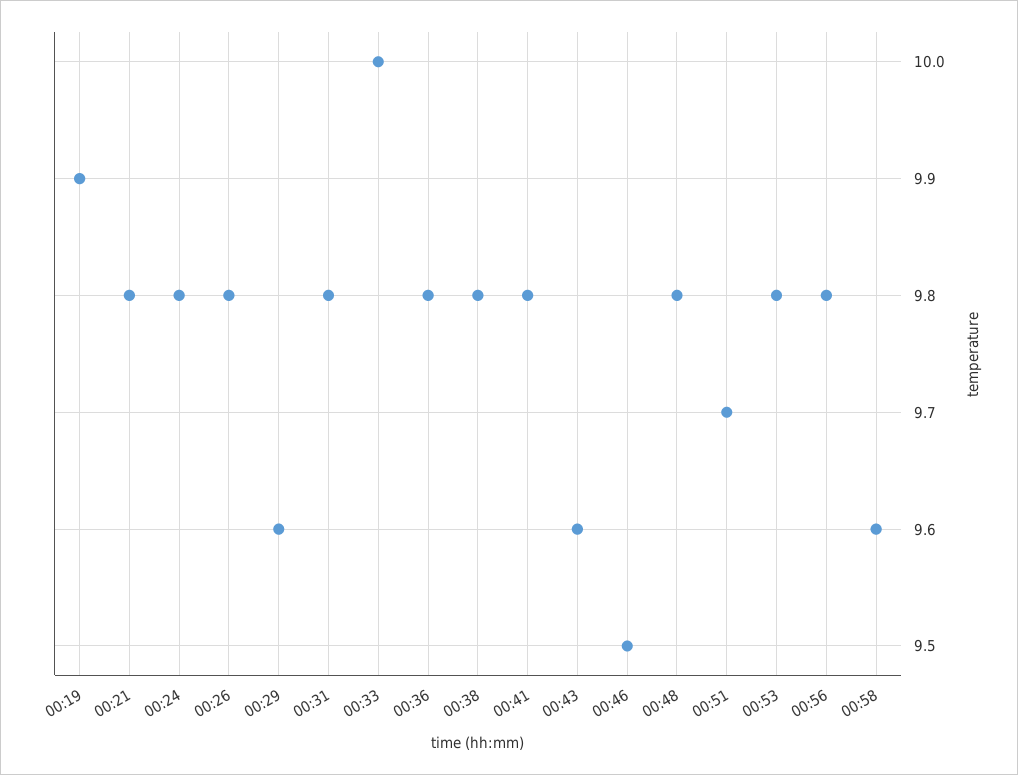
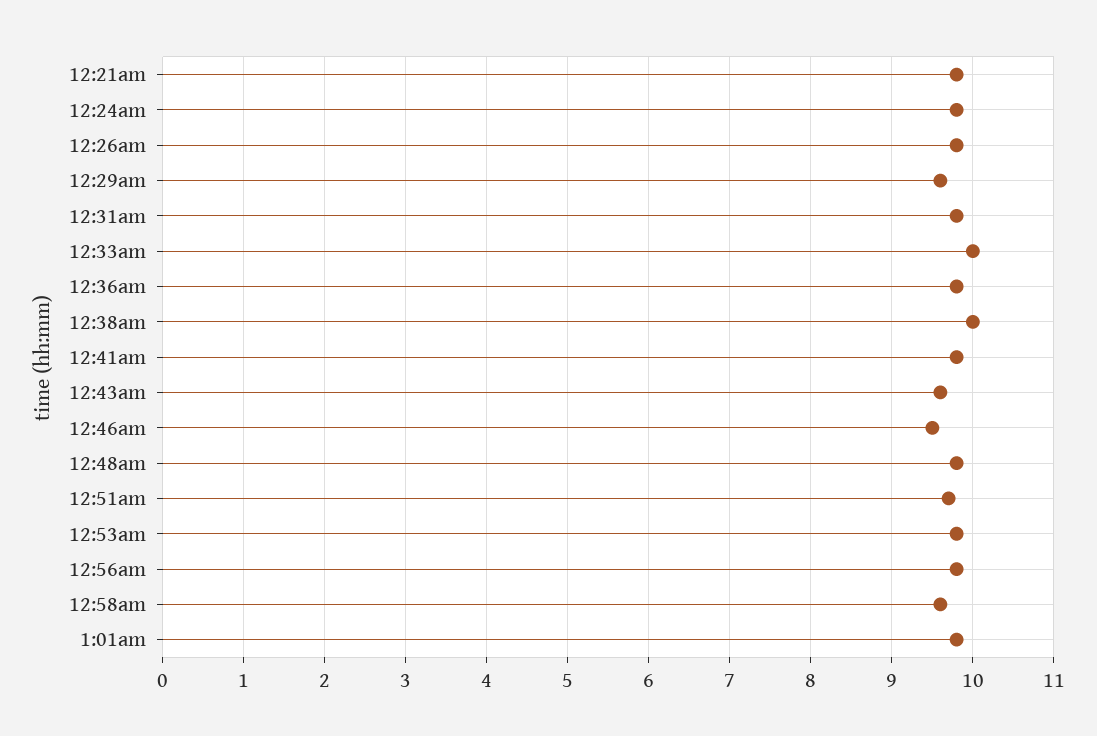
00:19: 9.9 -> none
00:38: 9.8 -> 10
1:01am: none -> 9.8

